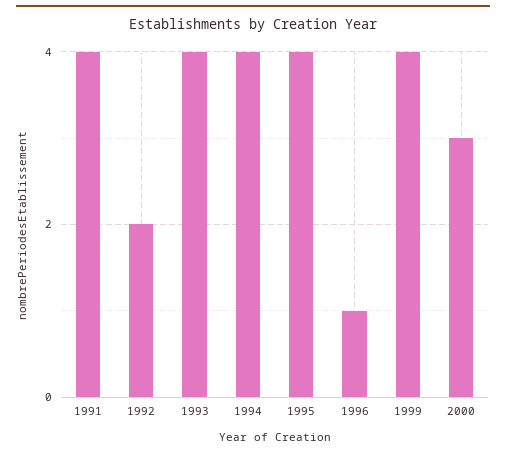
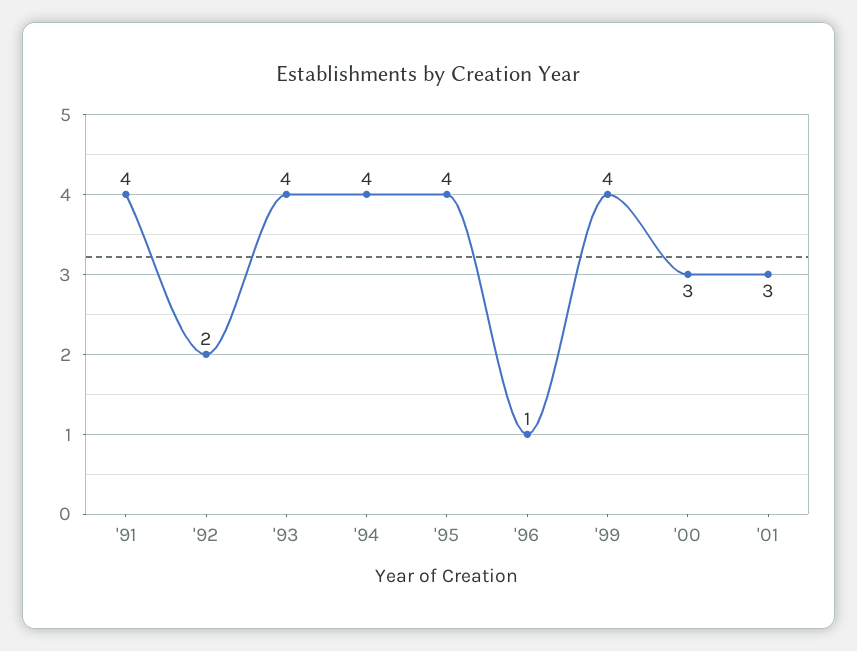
'01: none -> 3

